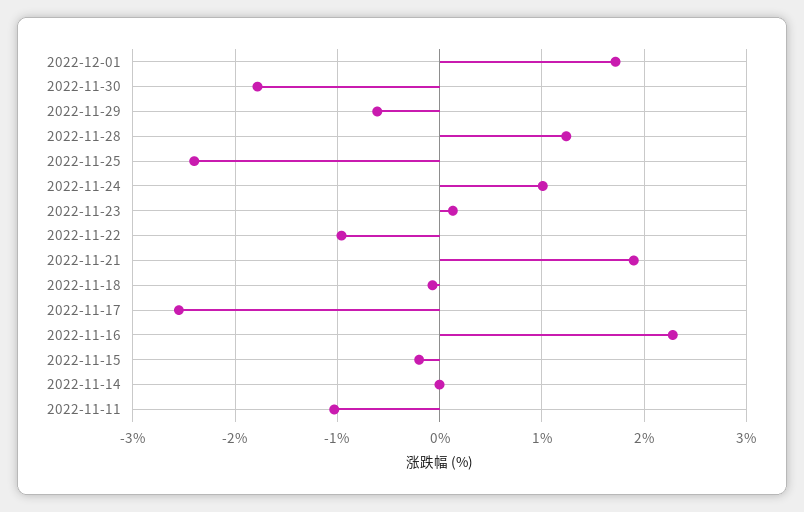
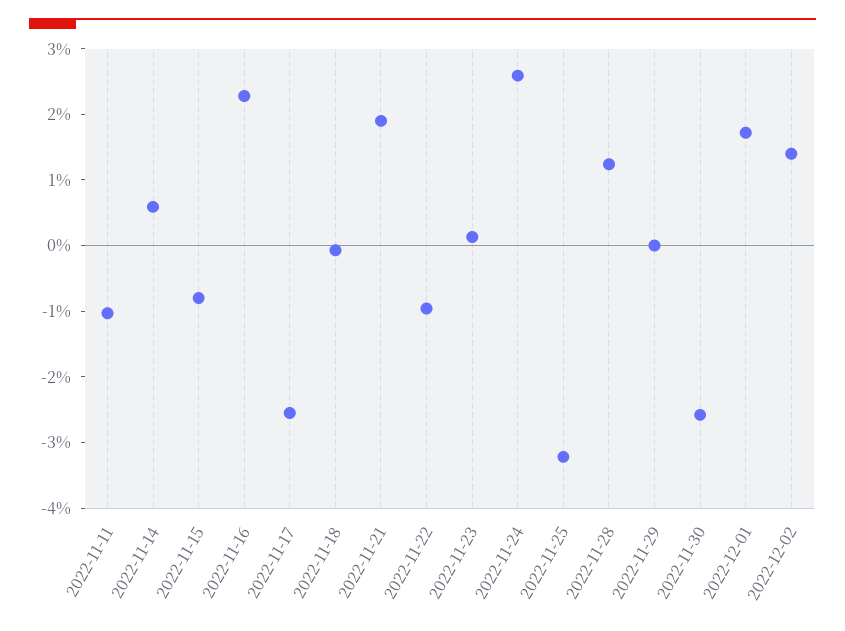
2022-11-30: -1.8 -> -2.6
2022-11-29: -0.6 -> 0
2022-11-25: -2.4 -> -3.2
2022-11-24: 1 -> 2.6
2022-11-15: -0.2 -> -0.8
2022-11-14: 0 -> 0.6
2022-12-02: none -> 1.4

